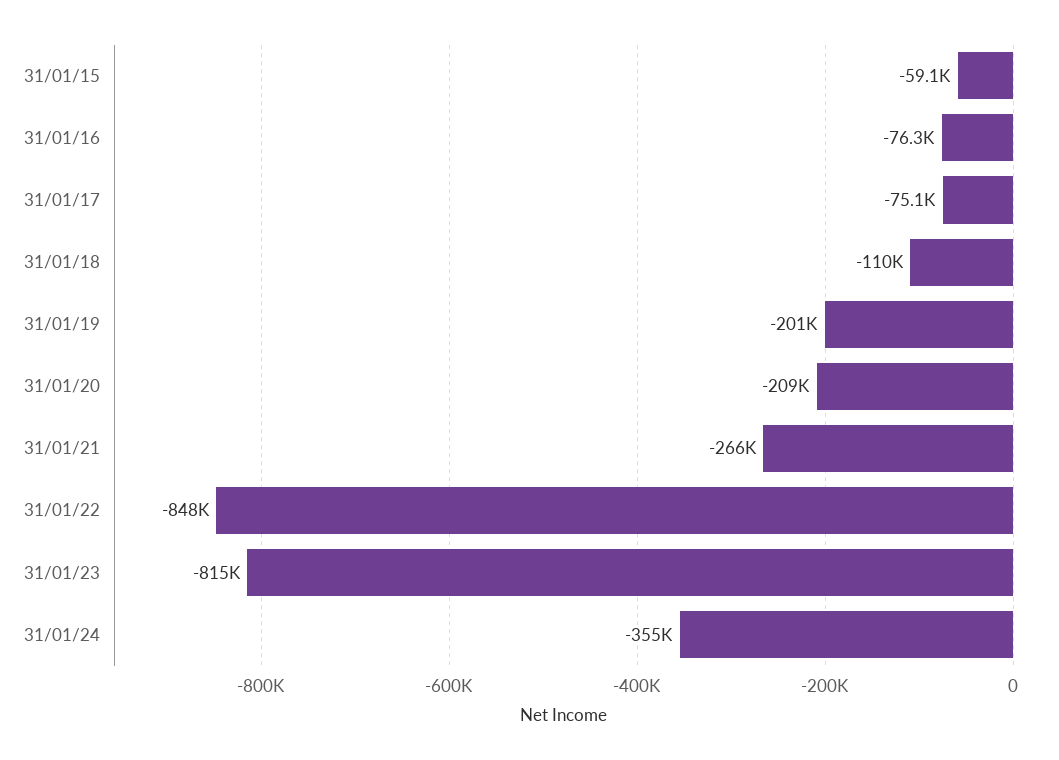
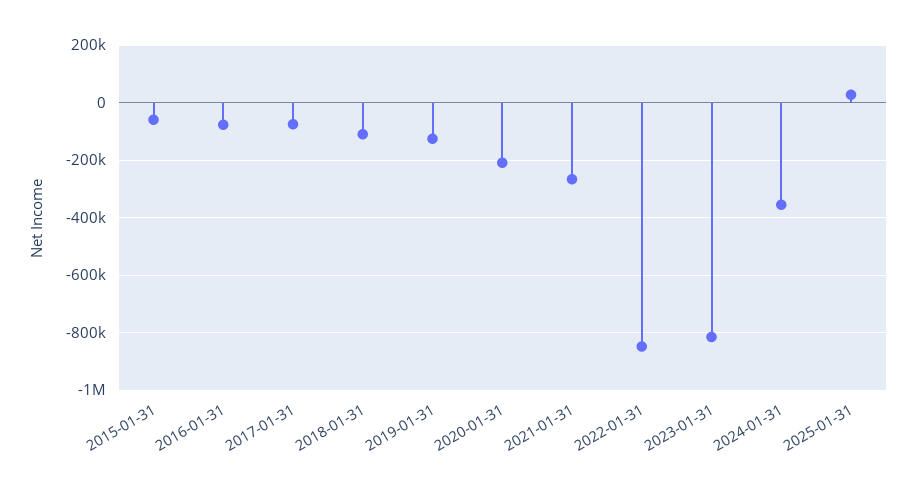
31/01/19: -201000 -> -125000
2025-01-31: none -> 25000

